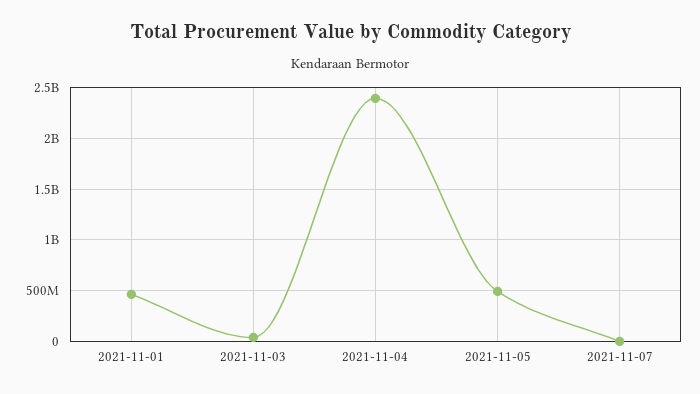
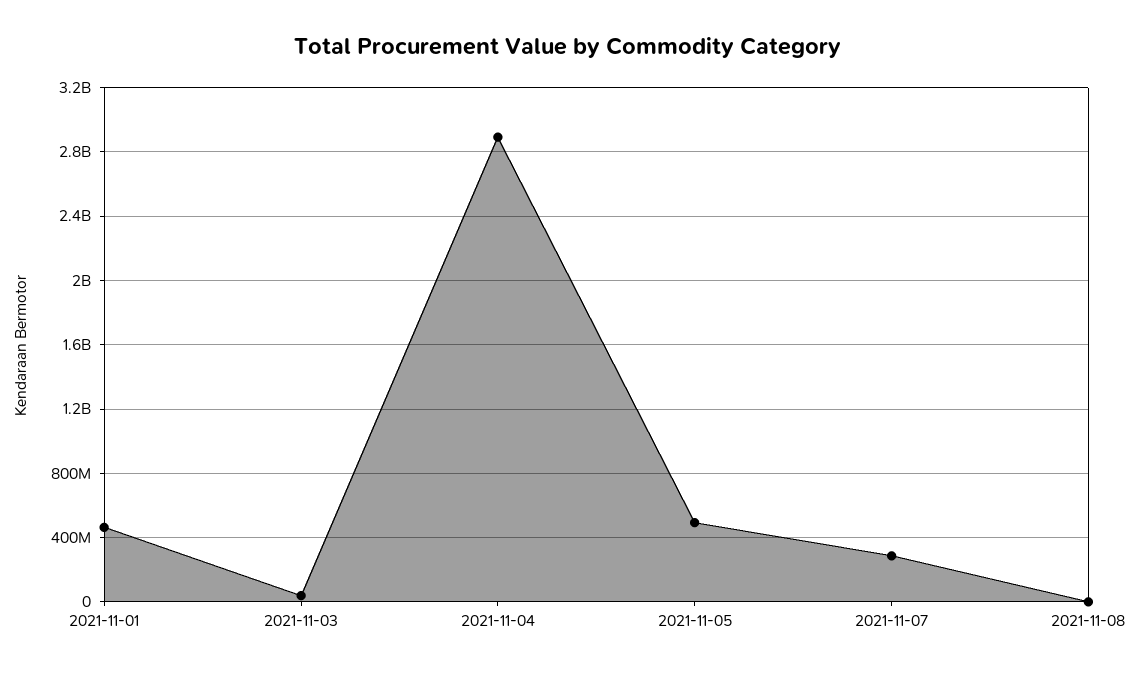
2021-11-04: 2400000000 -> 2900000000
2021-11-07: 0 -> 300000000
2021-11-08: none -> 0

